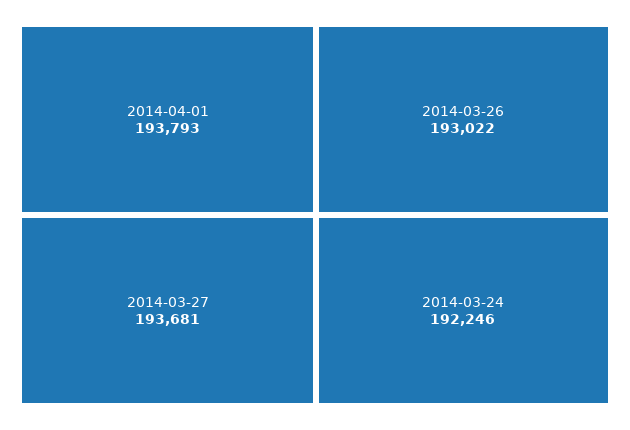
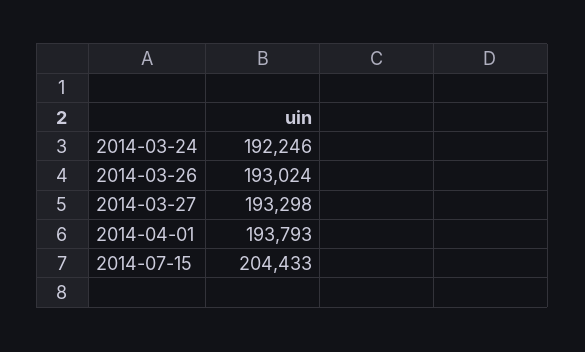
2014-03-27: 193681 -> 193298
2014-03-26: 193022 -> 193024
2014-07-15: none -> 204433

